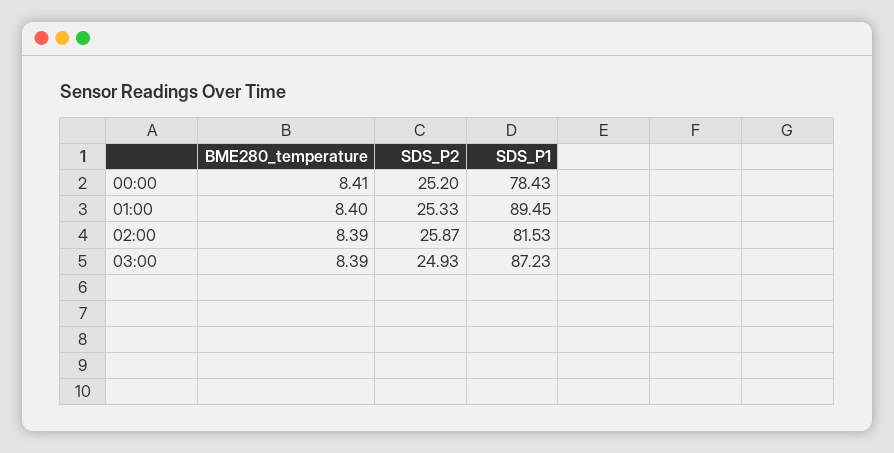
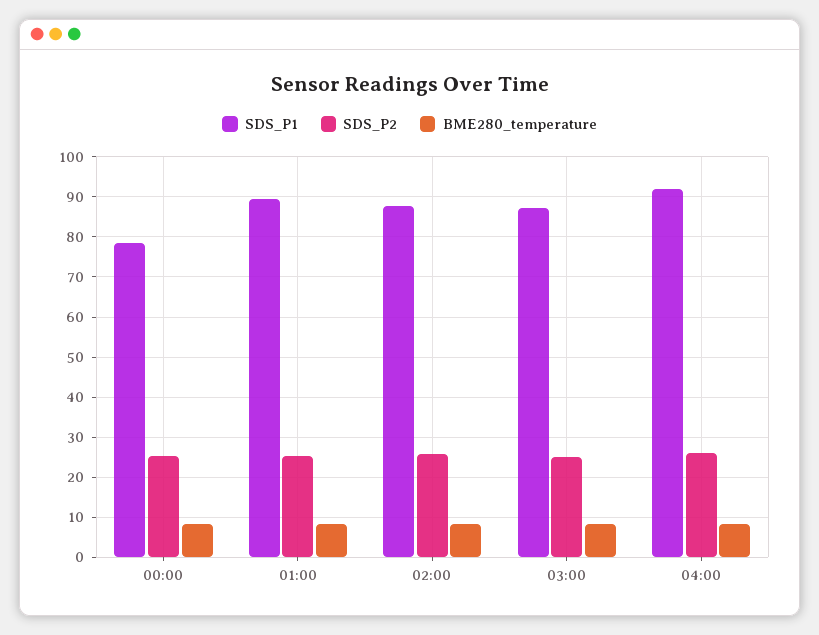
SDS_P1, 02:00: 81.53 -> 88
SDS_P1, 04:00: none -> 92
SDS_P2, 04:00: none -> 26
BME280_temperature, 04:00: none -> 8

